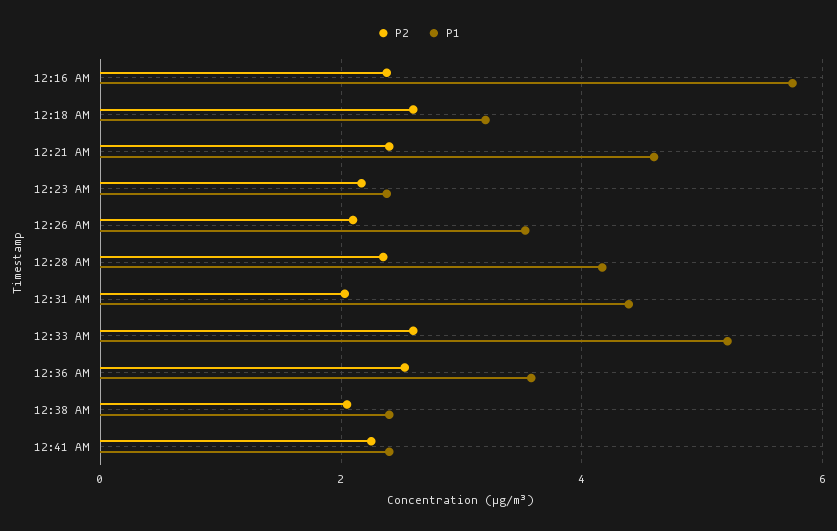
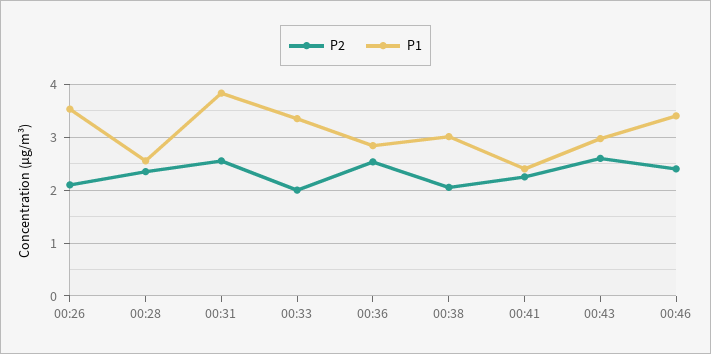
P2, 12:16 AM: 2.4 -> none
P1, 12:16 AM: 5.8 -> none
P2, 12:18 AM: 2.6 -> none
P1, 12:18 AM: 3.2 -> none
P2, 12:21 AM: 2.4 -> none
P1, 12:21 AM: 4.6 -> none
P2, 12:23 AM: 2.2 -> none
P1, 12:23 AM: 2.4 -> none
P1, 12:28 AM: 4.2 -> 2.6
P2, 12:31 AM: 2 -> 2.6
P1, 12:31 AM: 4.4 -> 3.8
P2, 12:33 AM: 2.6 -> 2
P1, 12:33 AM: 5.2 -> 3.4
P1, 12:36 AM: 3.6 -> 2.8
P1, 12:38 AM: 2.4 -> 3
P2, 00:43: none -> 2.6
P1, 00:43: none -> 3
P2, 00:46: none -> 2.4
P1, 00:46: none -> 3.4

